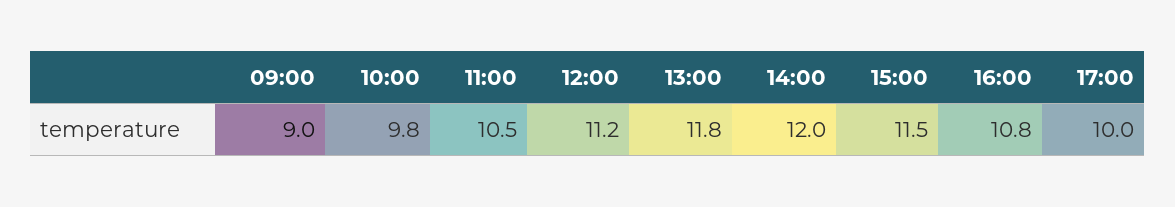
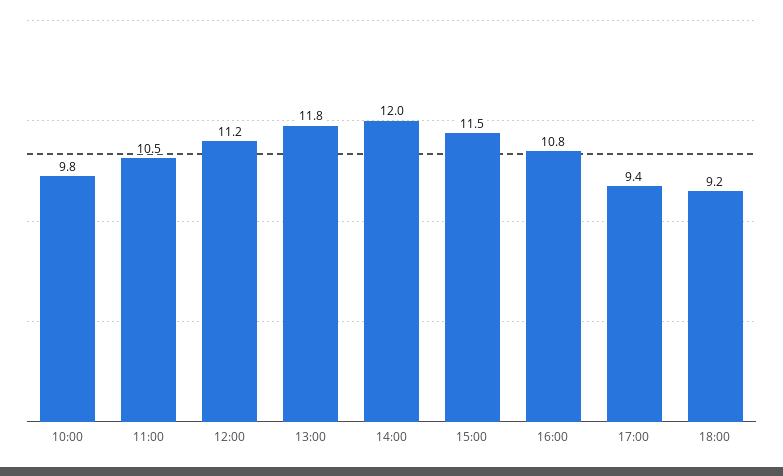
09:00: 9 -> none
17:00: 10 -> 9.4
18:00: none -> 9.2

